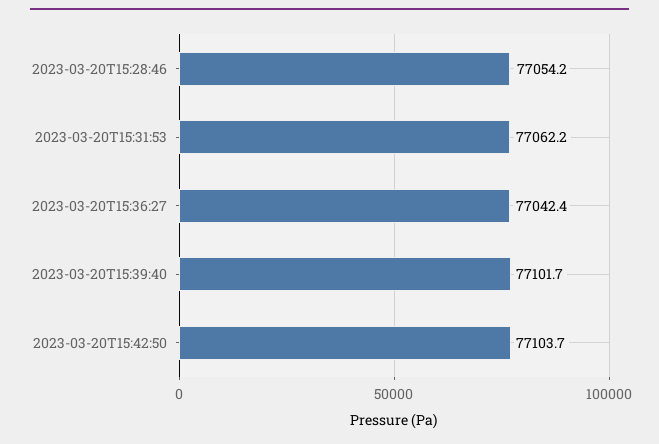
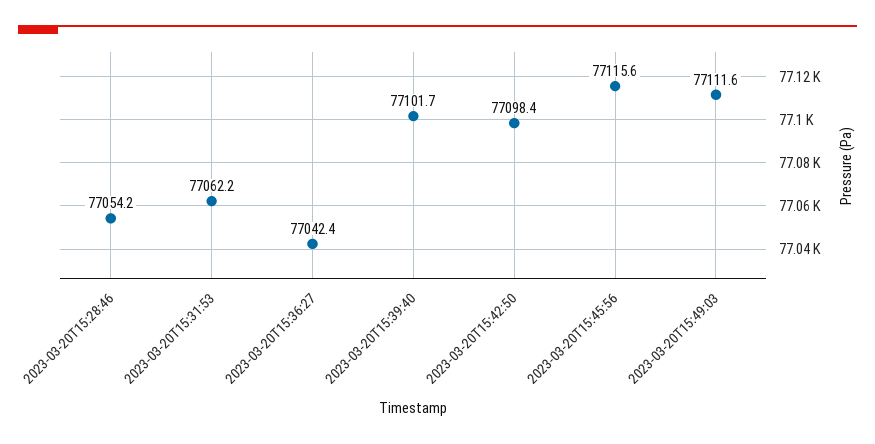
2023-03-20T15:42:50: 77103.7 -> 77098.4
2023-03-20T15:45:56: none -> 77115.6
2023-03-20T15:49:03: none -> 77111.6

